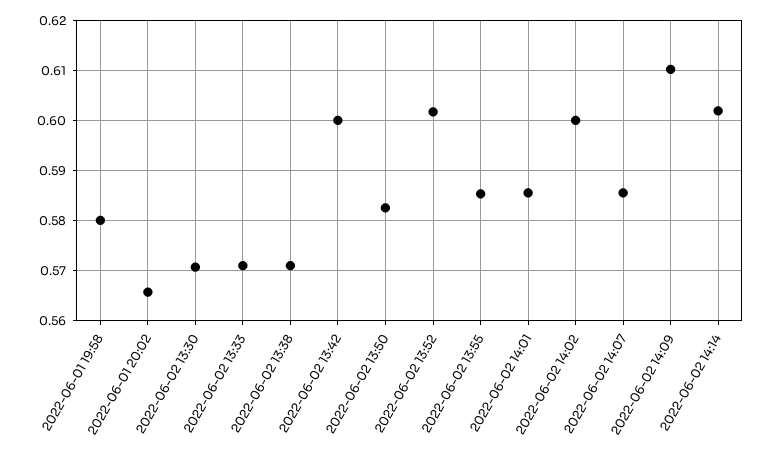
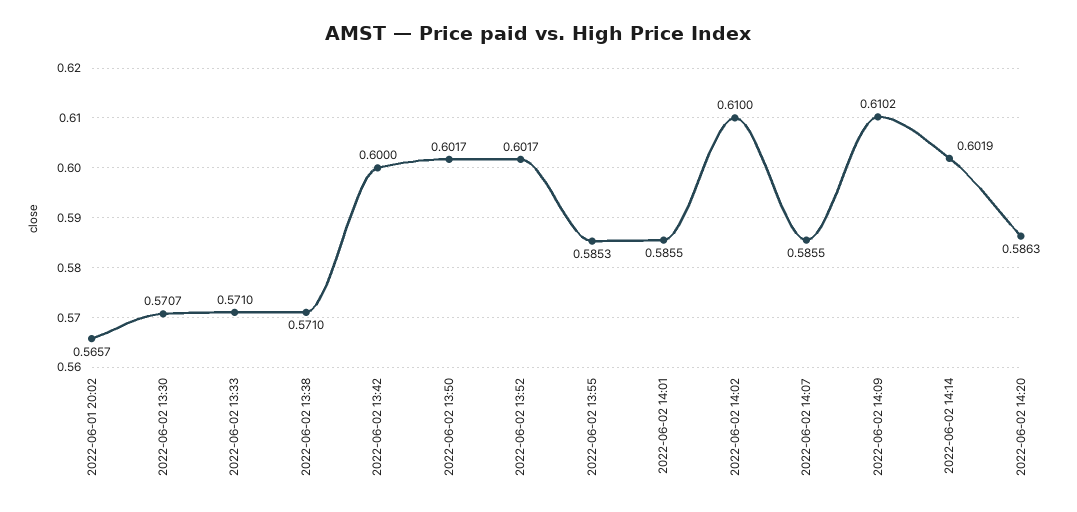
2022-06-01 19:58: 0.58 -> none
2022-06-02 13:50: 0.582 -> 0.6017
2022-06-02 14:02: 0.6 -> 0.61
2022-06-02 14:20: none -> 0.5863

